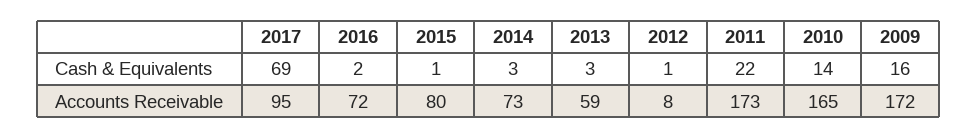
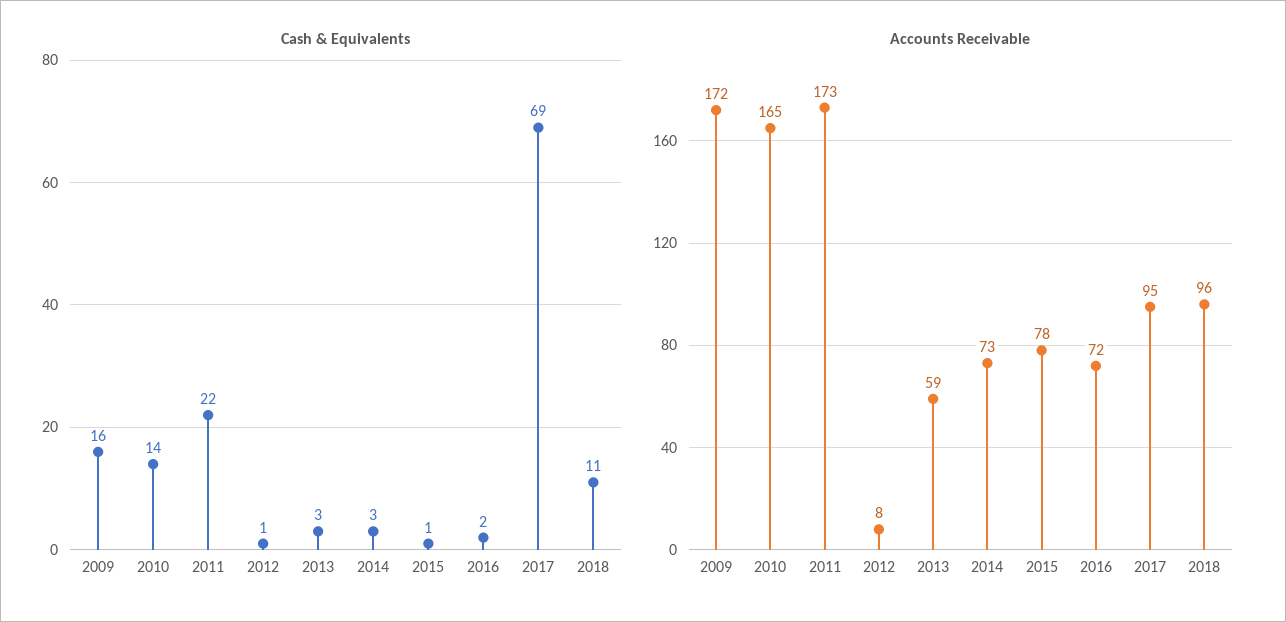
Accounts Receivable, 2015: 80 -> 78
Cash & Equivalents, 2018: none -> 11
Accounts Receivable, 2018: none -> 96

